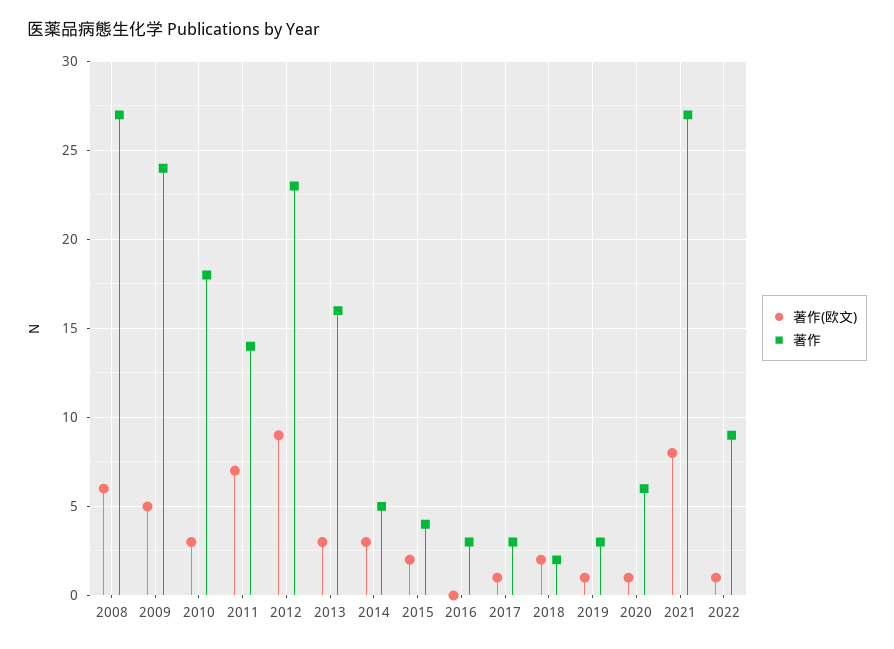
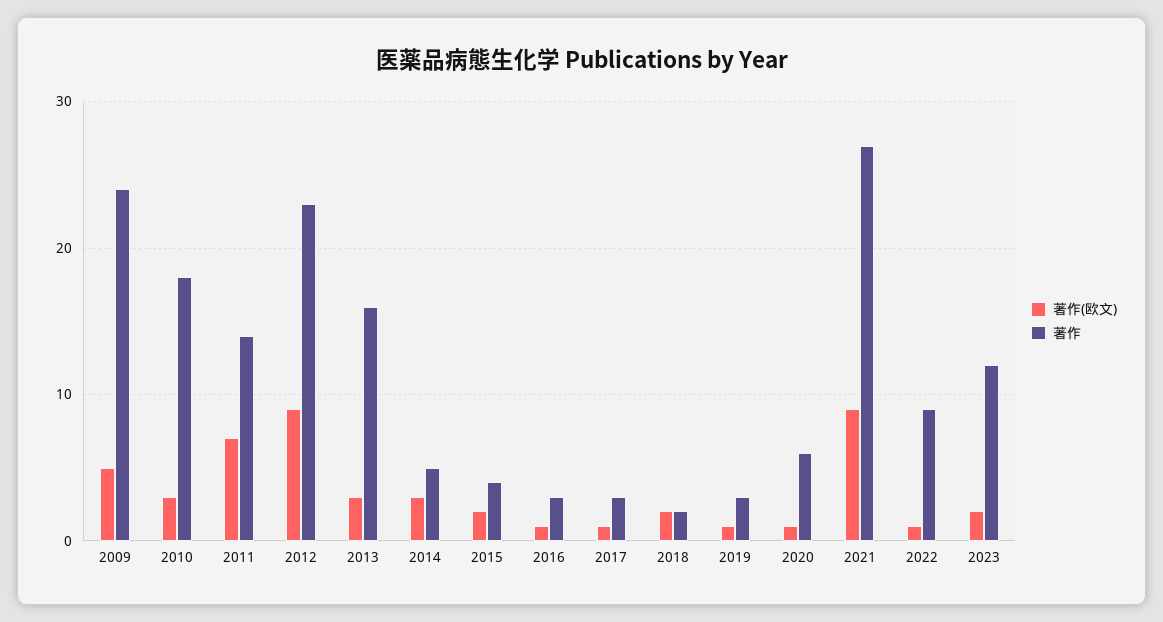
著作(欧文), 2008: 6 -> none
著作, 2008: 27 -> none
著作(欧文), 2016: 0 -> 1
著作(欧文), 2021: 8 -> 9
著作(欧文), 2023: none -> 2
著作, 2023: none -> 12

